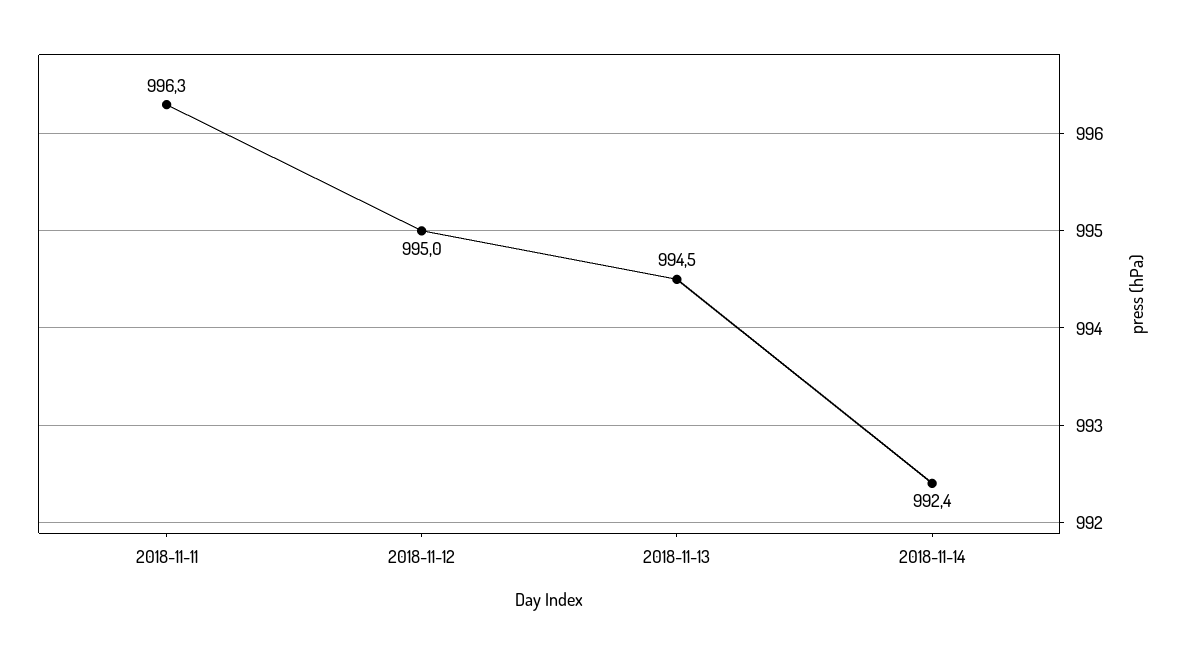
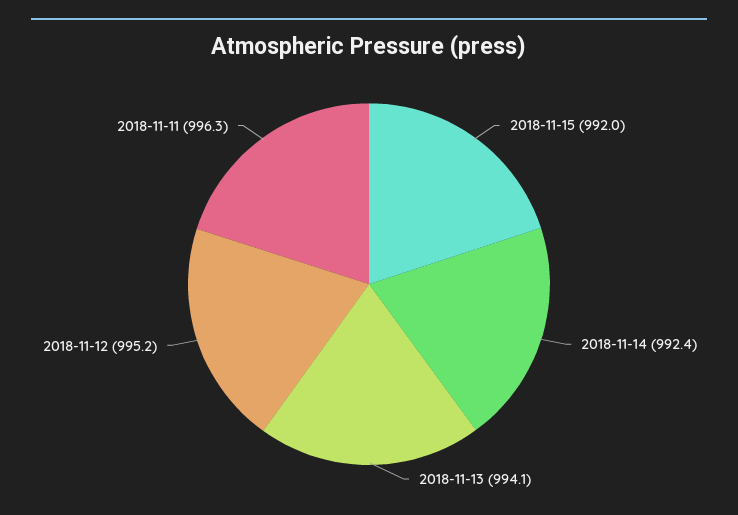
2018-11-12: 995 -> 995.2
2018-11-13: 994.5 -> 994.1
2018-11-15: none -> 992

